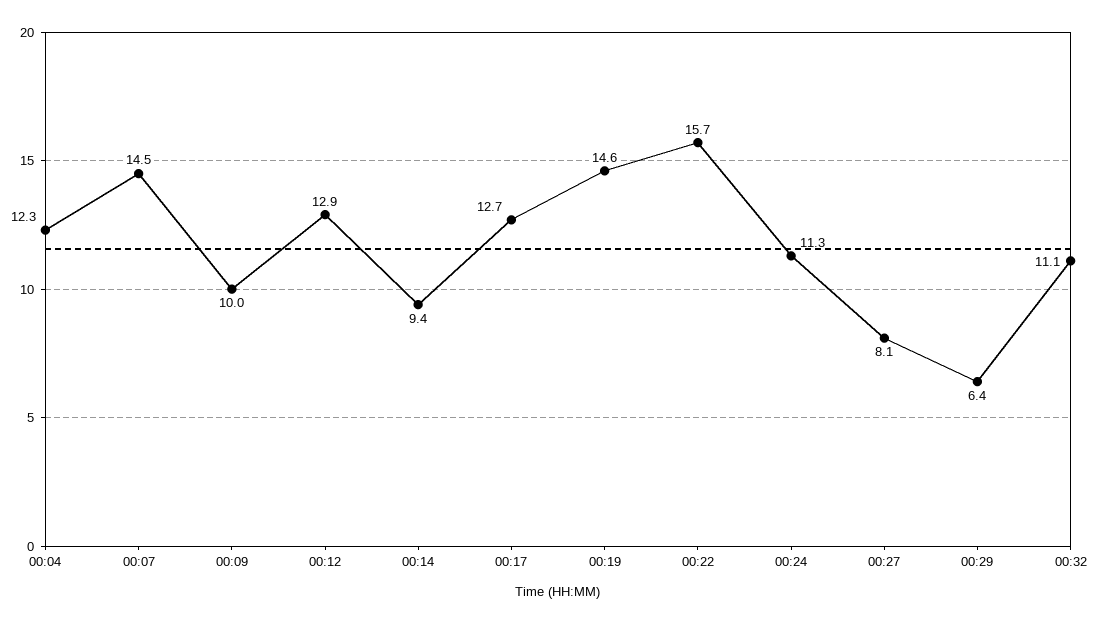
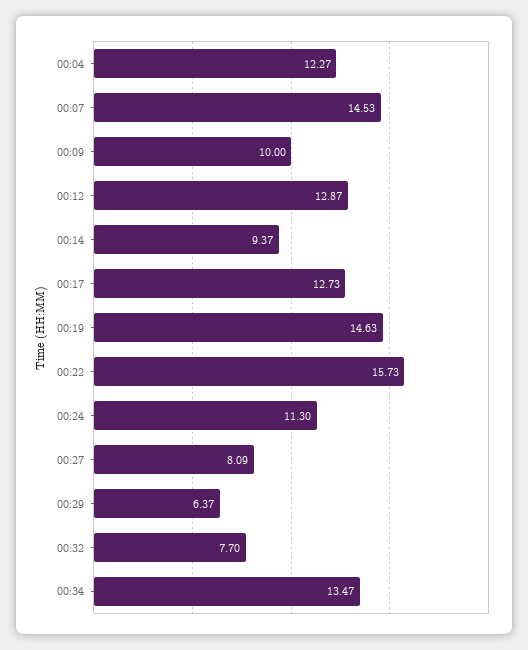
00:32: 11.1 -> 7.7
00:34: none -> 13.47

